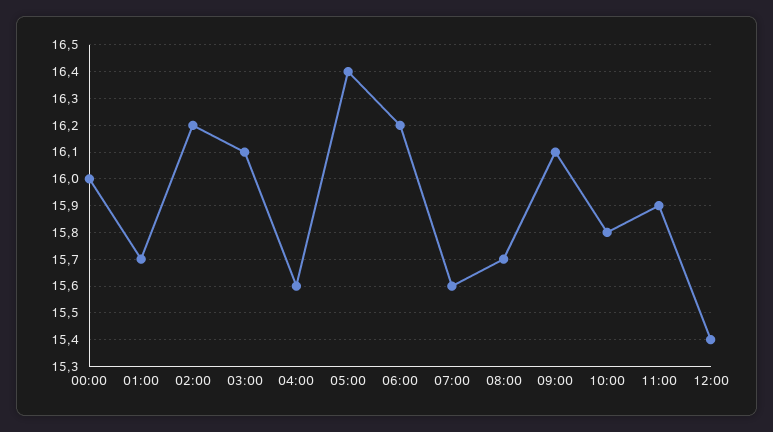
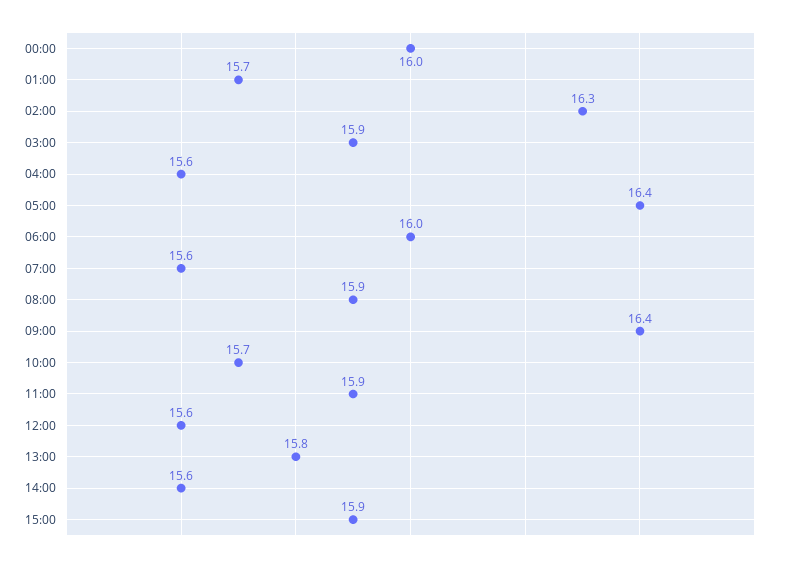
02:00: 16.2 -> 16.3
03:00: 16.1 -> 15.9
06:00: 16.2 -> 16
08:00: 15.7 -> 15.9
09:00: 16.1 -> 16.4
10:00: 15.8 -> 15.7
12:00: 15.4 -> 15.6
13:00: none -> 15.8
14:00: none -> 15.6
15:00: none -> 15.9

